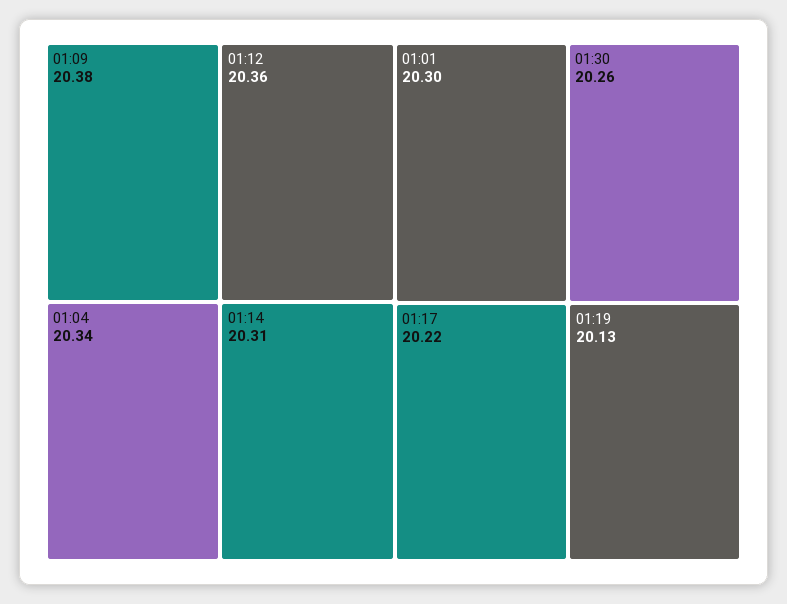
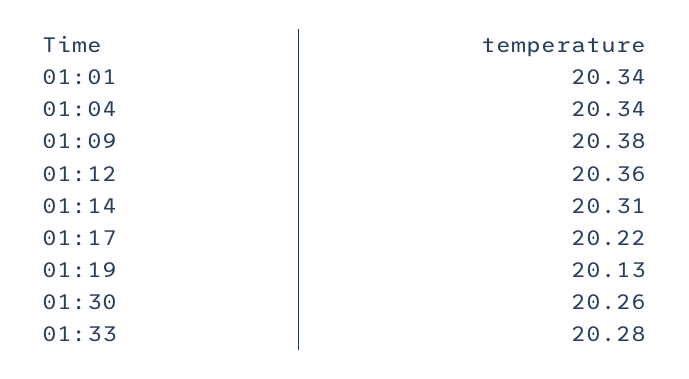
01:01: 20.3 -> 20.34
01:33: none -> 20.28

